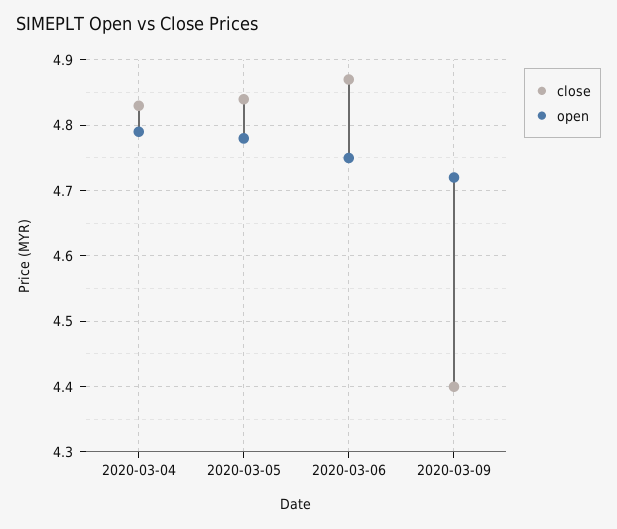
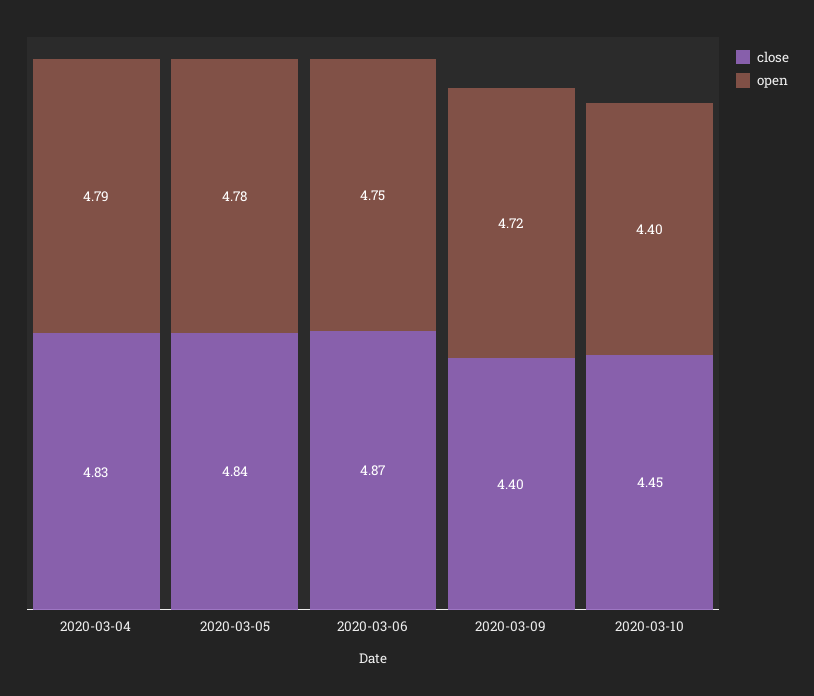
close, 2020-03-10: none -> 4.45
open, 2020-03-10: none -> 4.4

